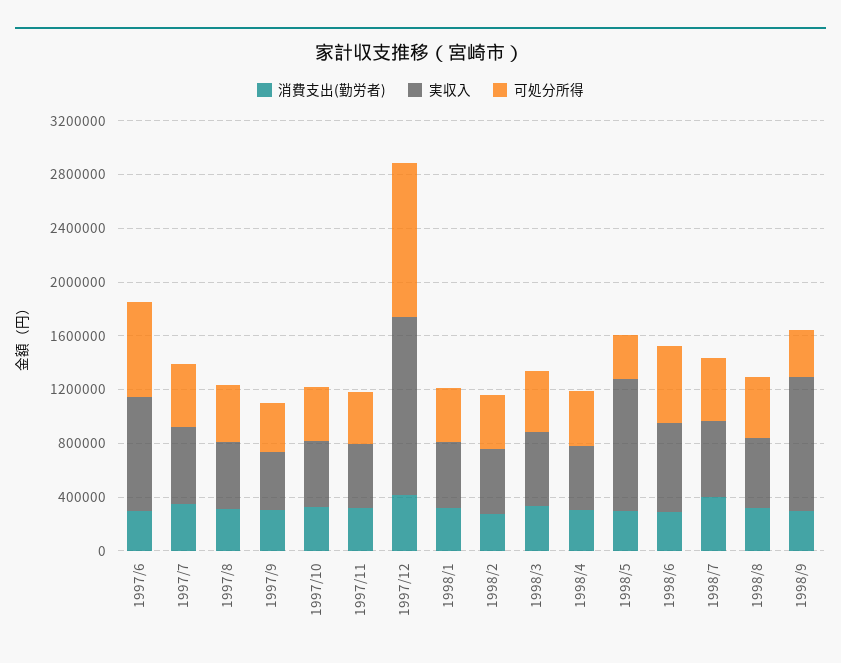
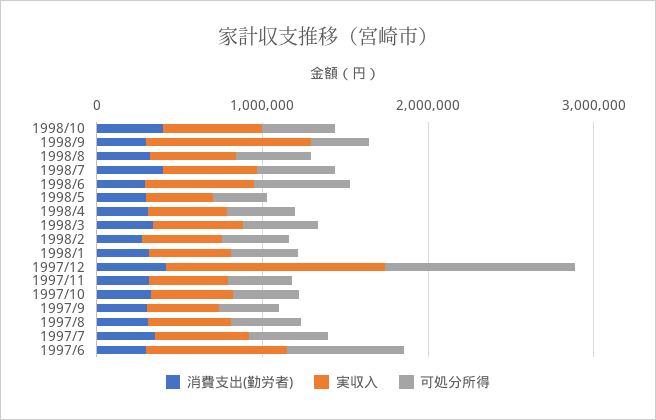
実収入, 1998/5: 1000000 -> 400000
消費支出(勤労者), 1998/10: none -> 400000
実収入, 1998/10: none -> 600000
可処分所得, 1998/10: none -> 400000

